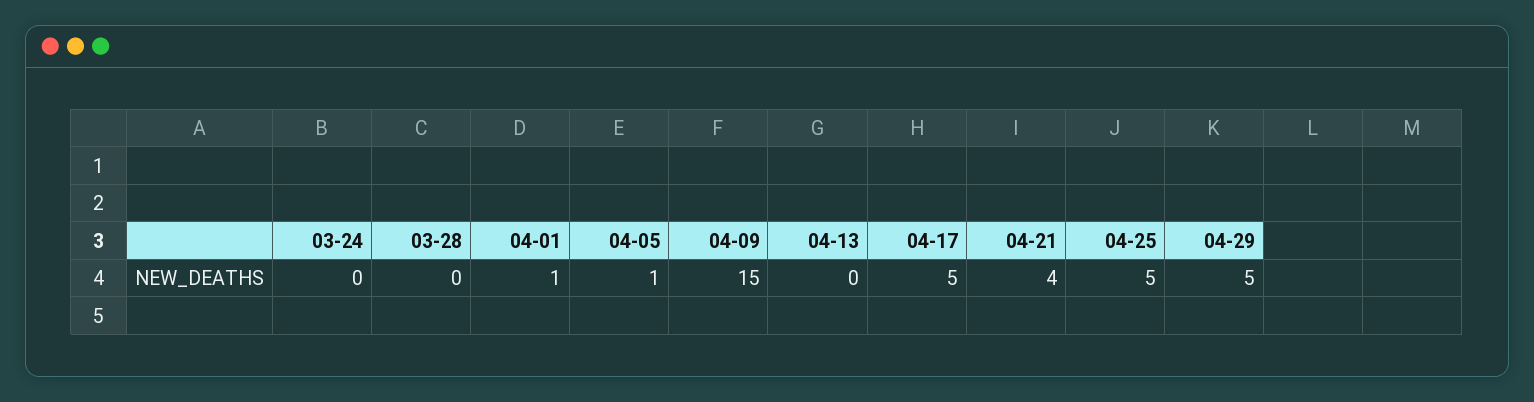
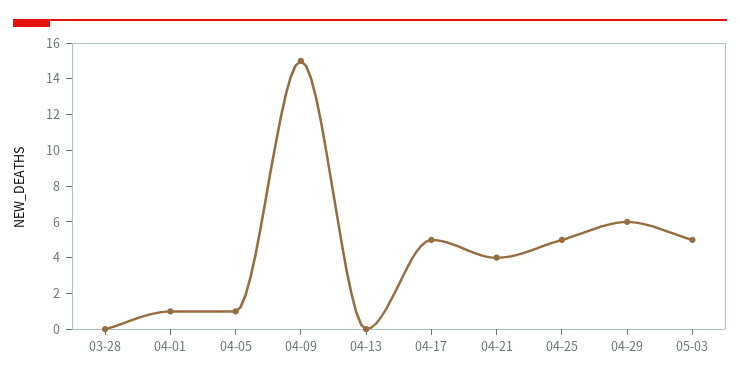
03-24: 0 -> none
04-29: 5 -> 6
05-03: none -> 5

